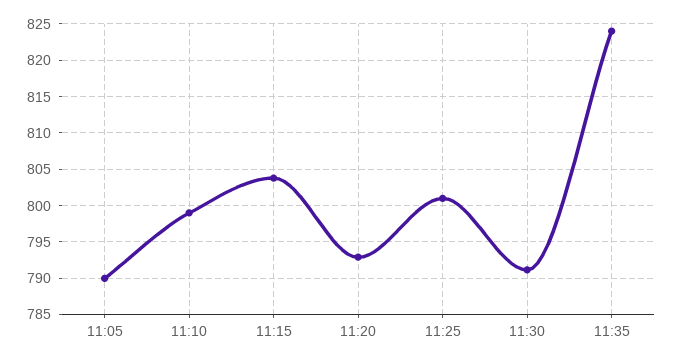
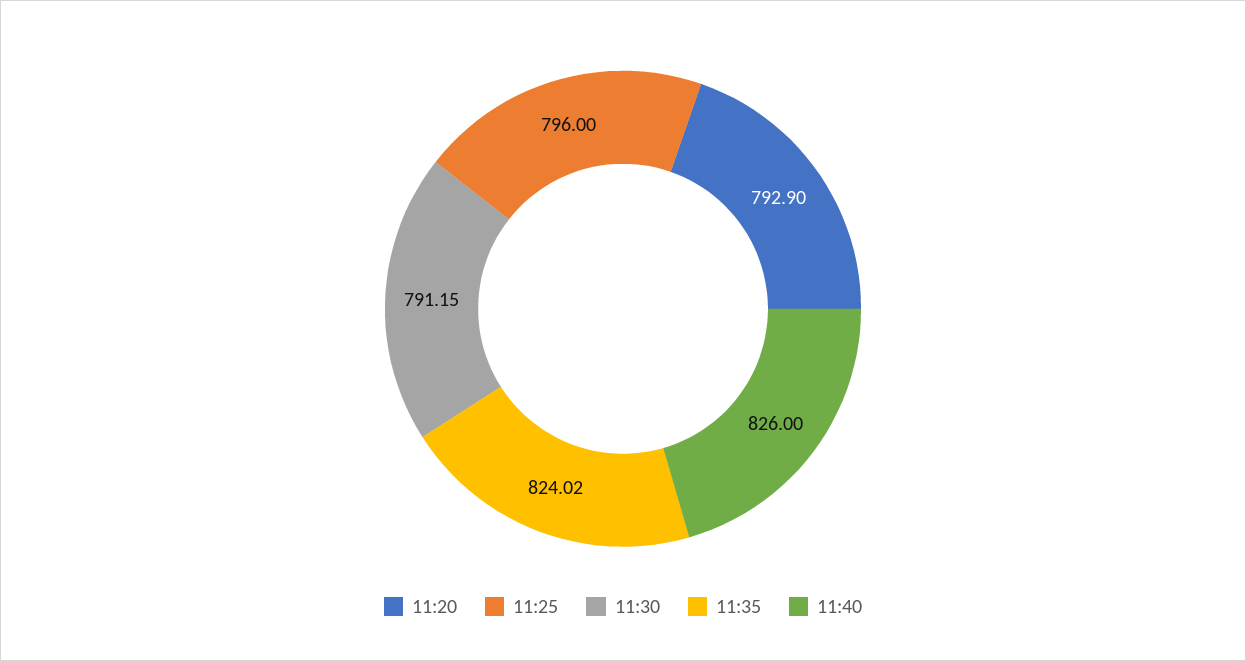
11:05: 790 -> none
11:10: 799 -> none
11:15: 804 -> none
11:25: 801 -> 796
11:40: none -> 826

